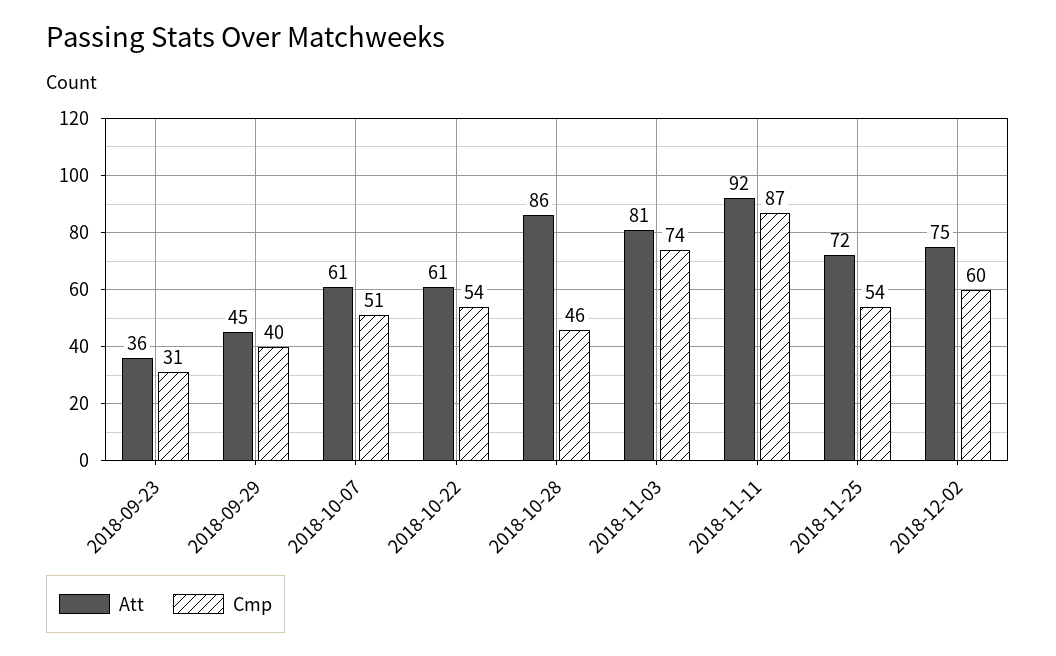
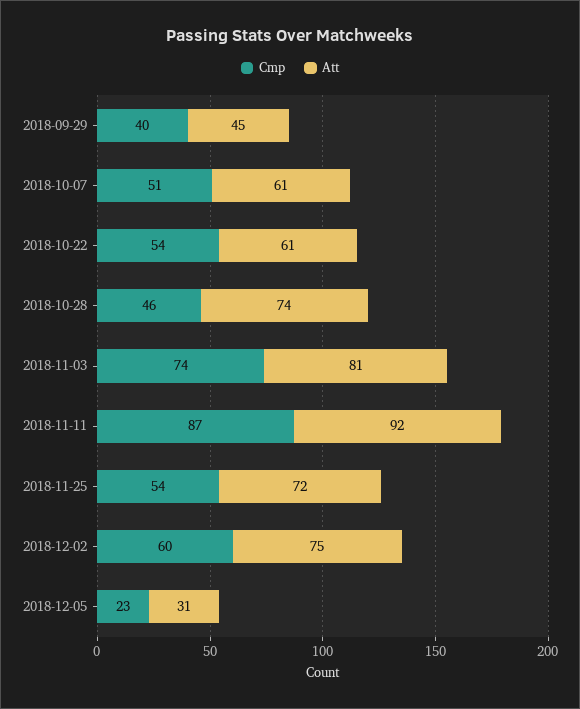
Att, 2018-09-23: 36 -> none
Cmp, 2018-09-23: 31 -> none
Att, 2018-10-28: 86 -> 74
Cmp, 2018-12-05: none -> 23
Att, 2018-12-05: none -> 31

